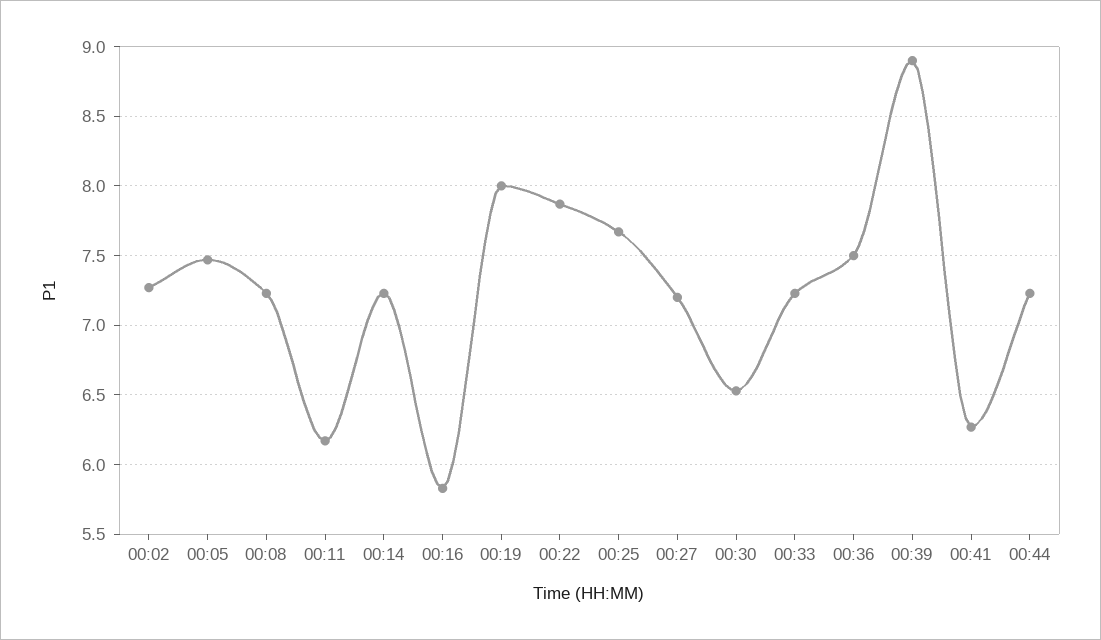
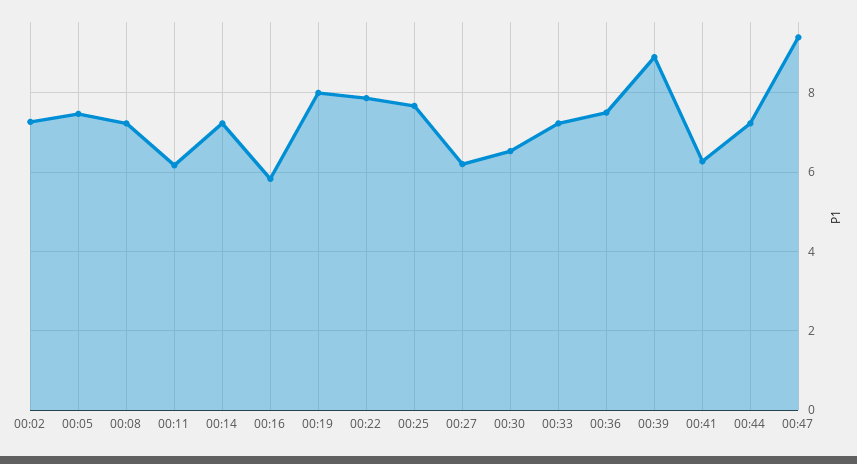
00:27: 7.2 -> 6.2
00:47: none -> 9.4

